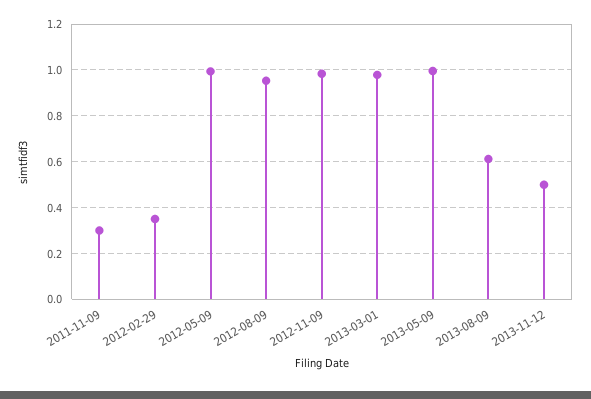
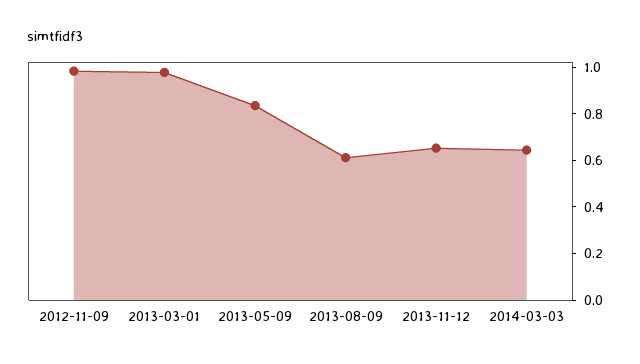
2011-11-09: 0.3 -> none
2012-02-29: 0.35 -> none
2012-05-09: 1 -> none
2012-08-09: 0.95 -> none
2013-05-09: 1 -> 0.85
2013-11-12: 0.5 -> 0.65
2014-03-03: none -> 0.65

